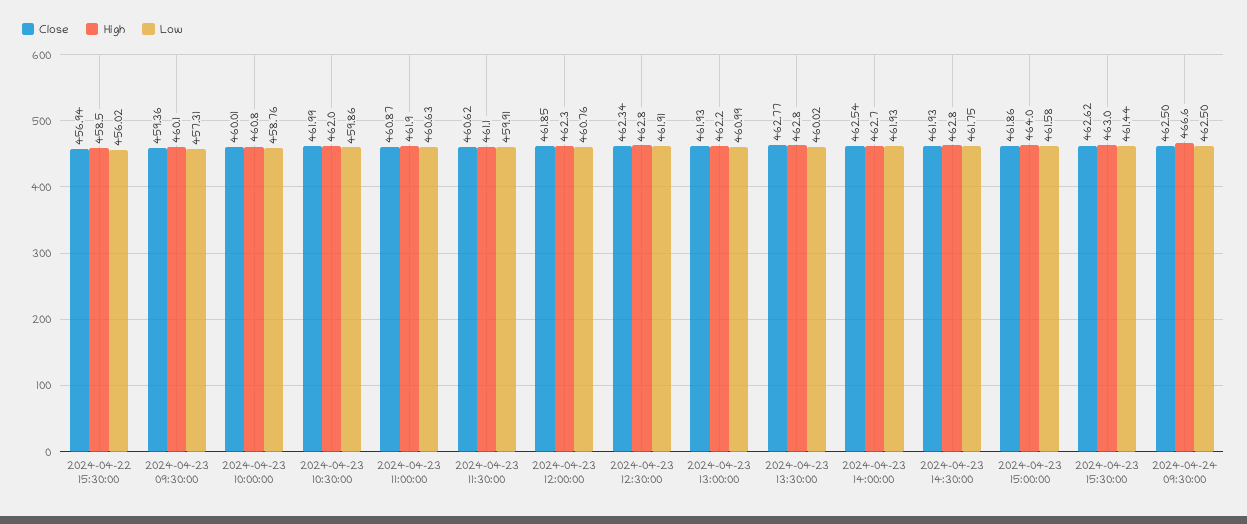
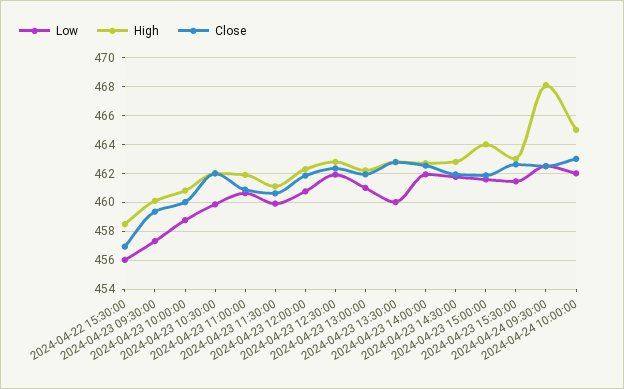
High, 2024-04-24 09:30:00: 466.6 -> 468
Low, 2024-04-24 10:00:00: none -> 462
High, 2024-04-24 10:00:00: none -> 465
Close, 2024-04-24 10:00:00: none -> 463

